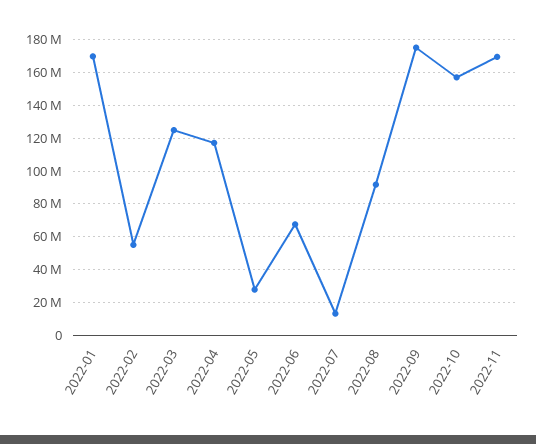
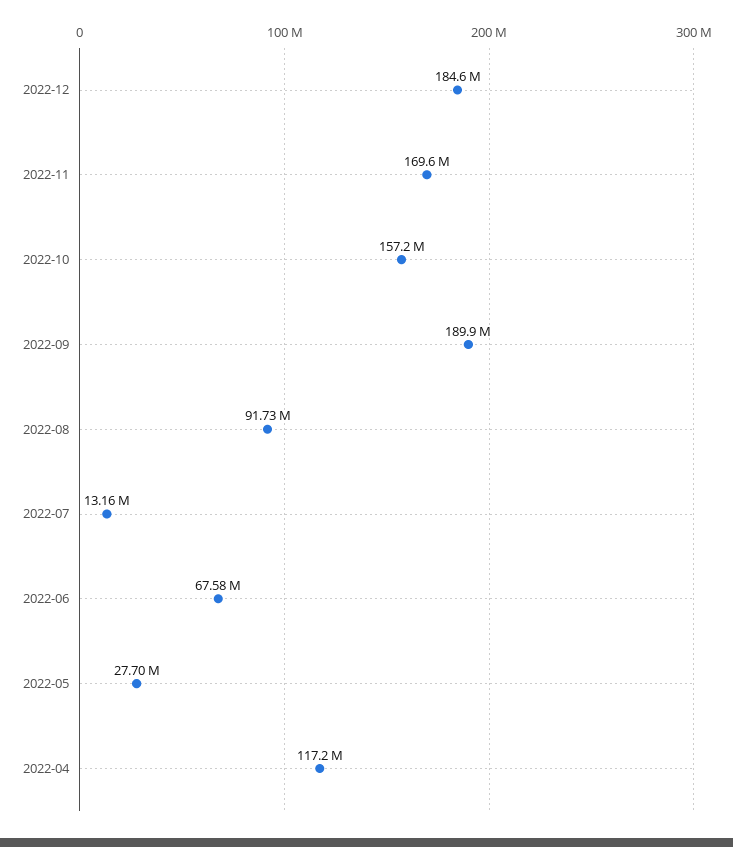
2022-01: 170000000 -> none
2022-02: 55000000 -> none
2022-03: 125000000 -> none
2022-09: 175000000 -> 189900000
2022-12: none -> 184600000

